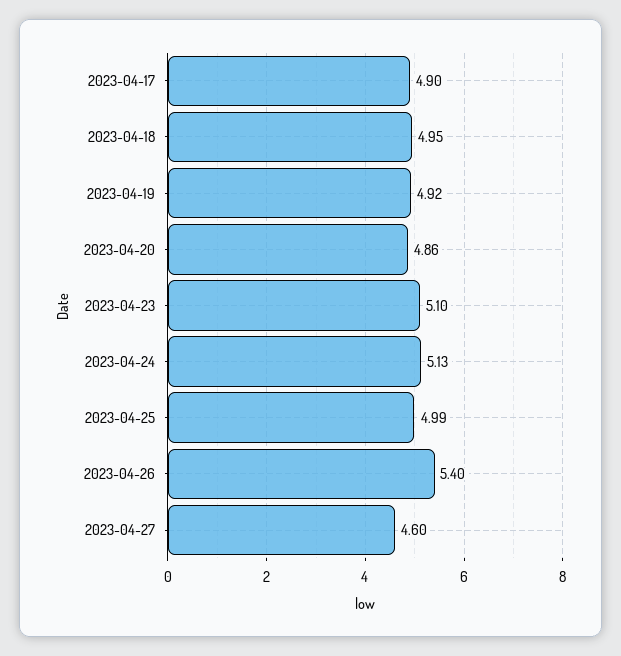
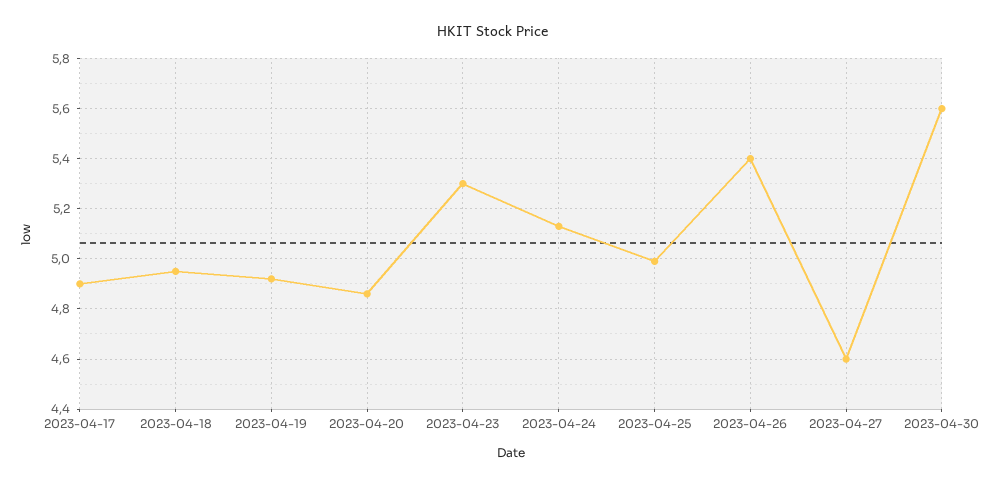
2023-04-23: 5.1 -> 5.3
2023-04-30: none -> 5.6

